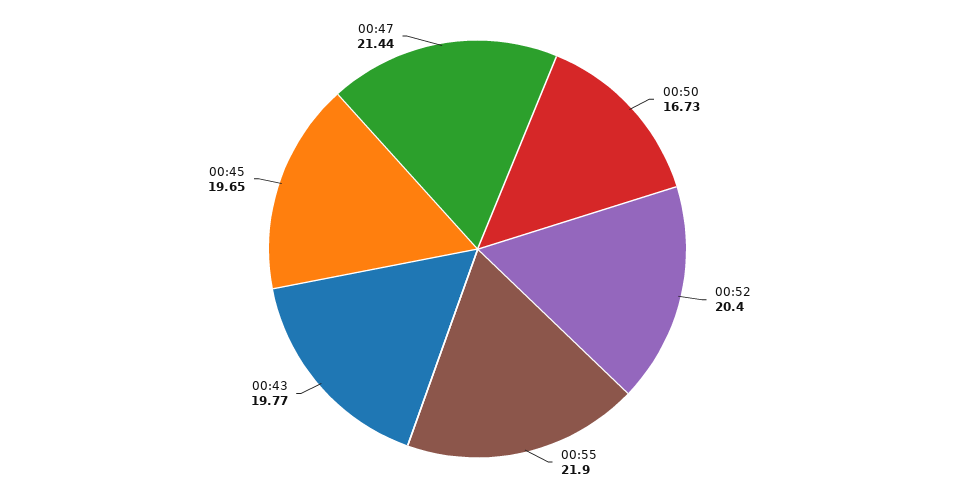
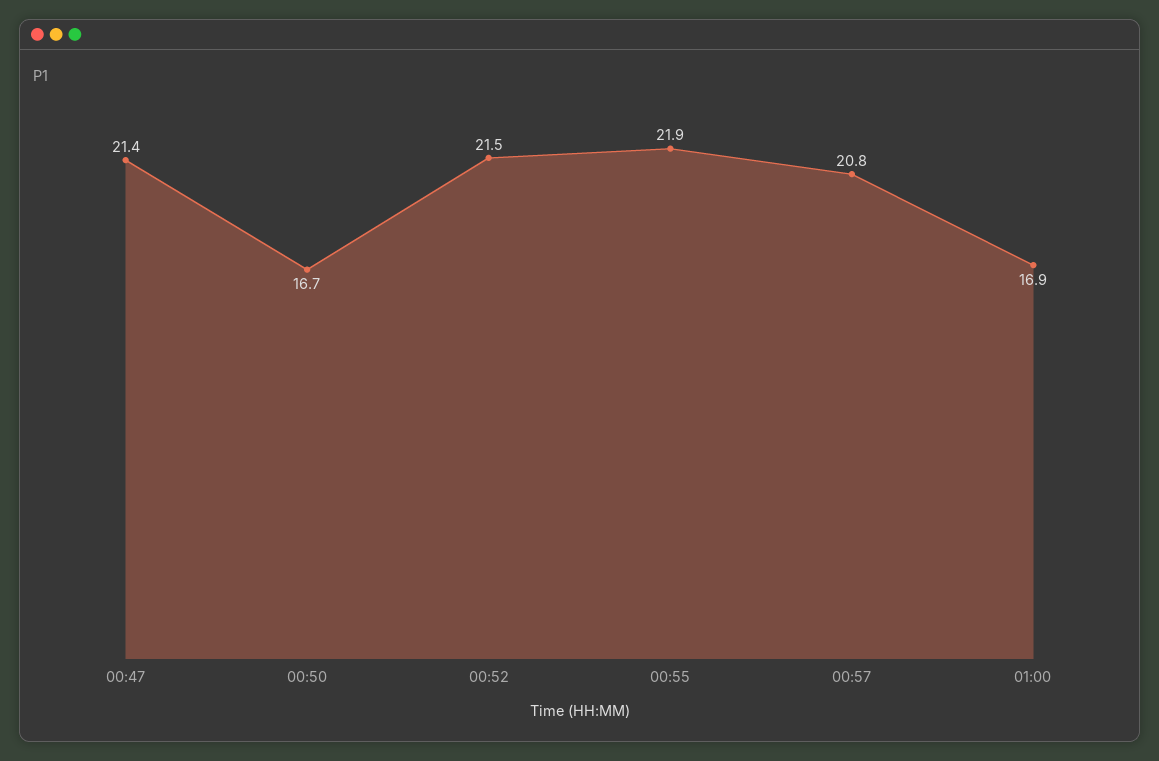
00:52: 20.4 -> 21.5
00:43: 19.77 -> none
00:45: 19.65 -> none
00:57: none -> 20.8
01:00: none -> 16.9

